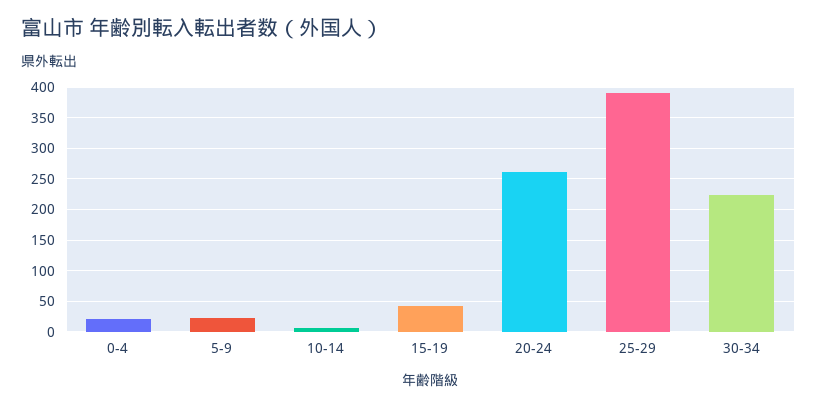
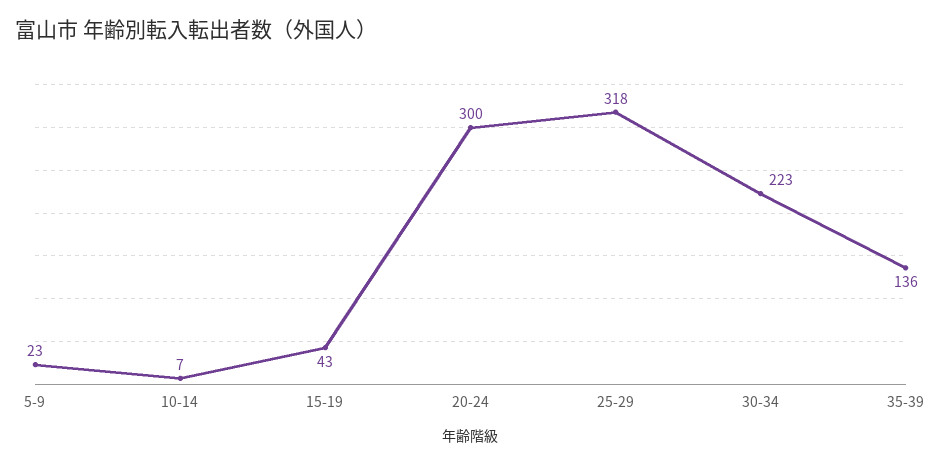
0-4: 20 -> none
20-24: 260 -> 300
25-29: 390 -> 318
35-39: none -> 136

